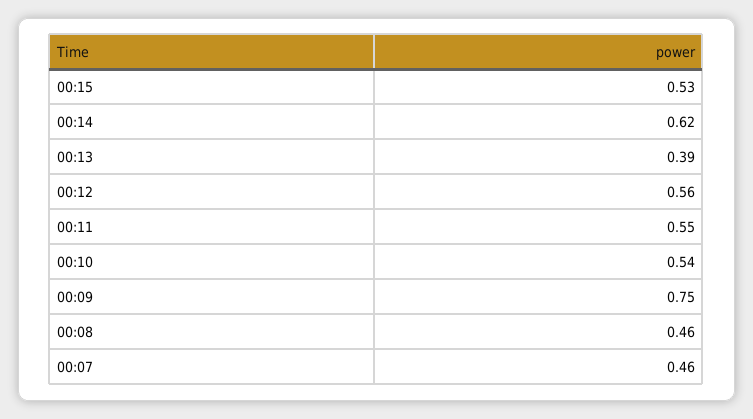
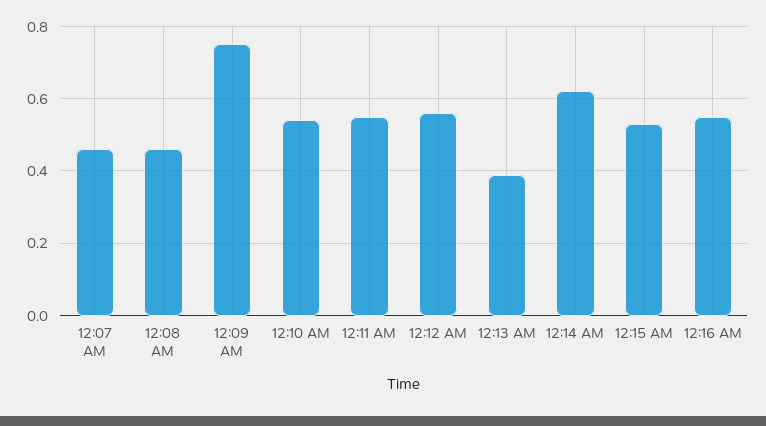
12:16 AM: none -> 0.55

